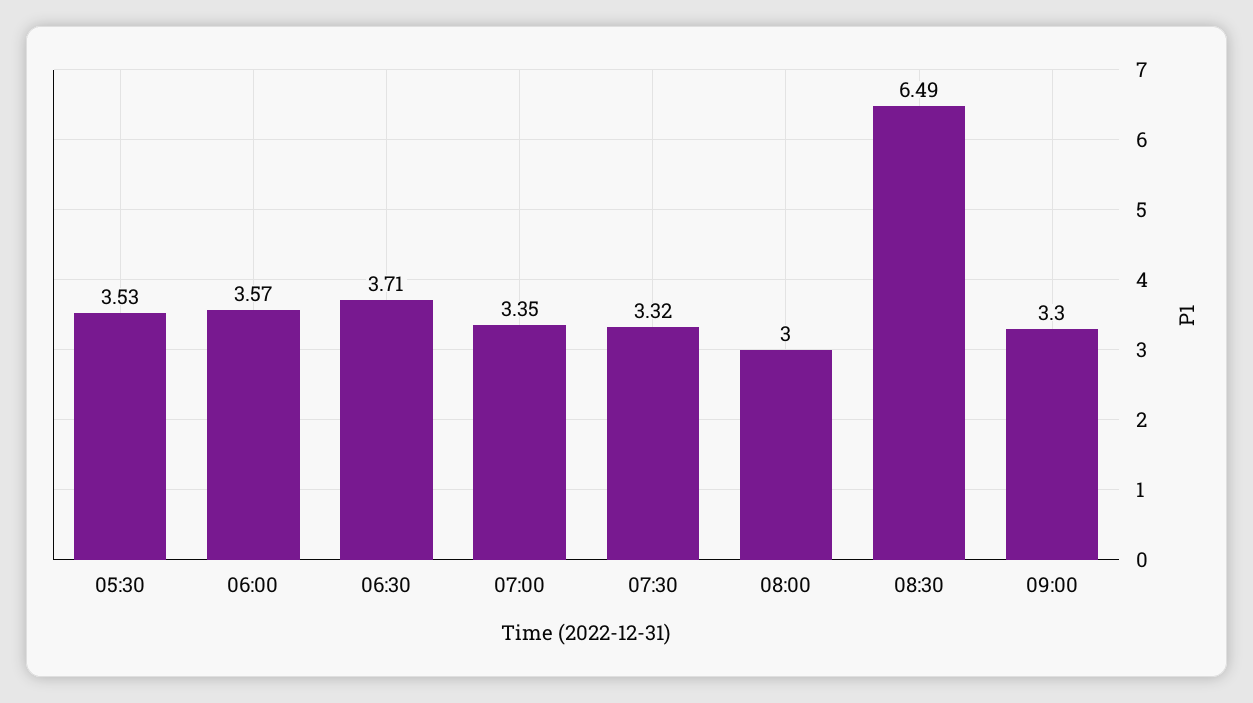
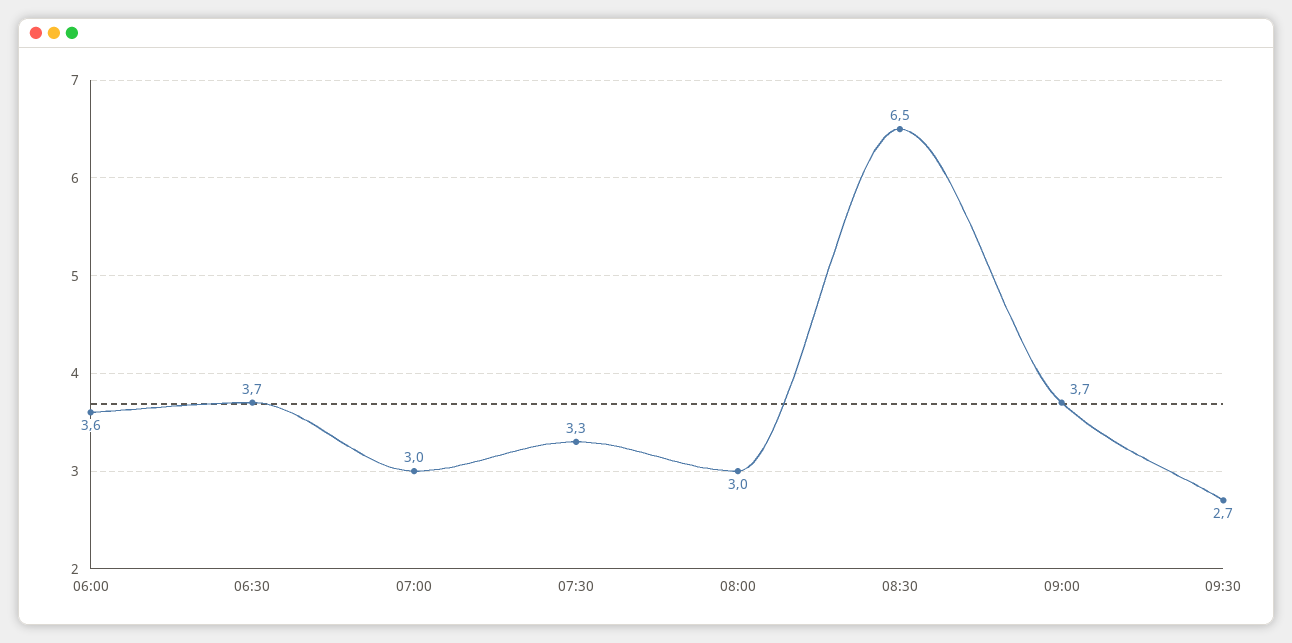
05:30: 3.53 -> none
07:00: 3.35 -> 3
09:00: 3.3 -> 3.7
09:30: none -> 2.7

